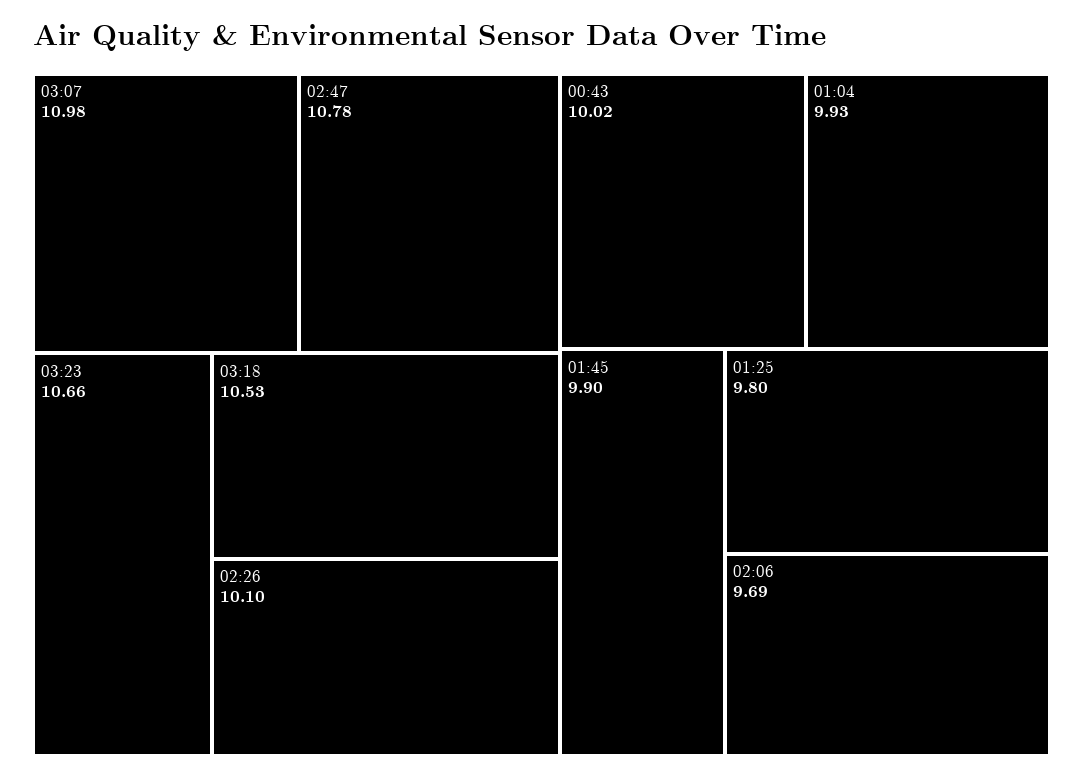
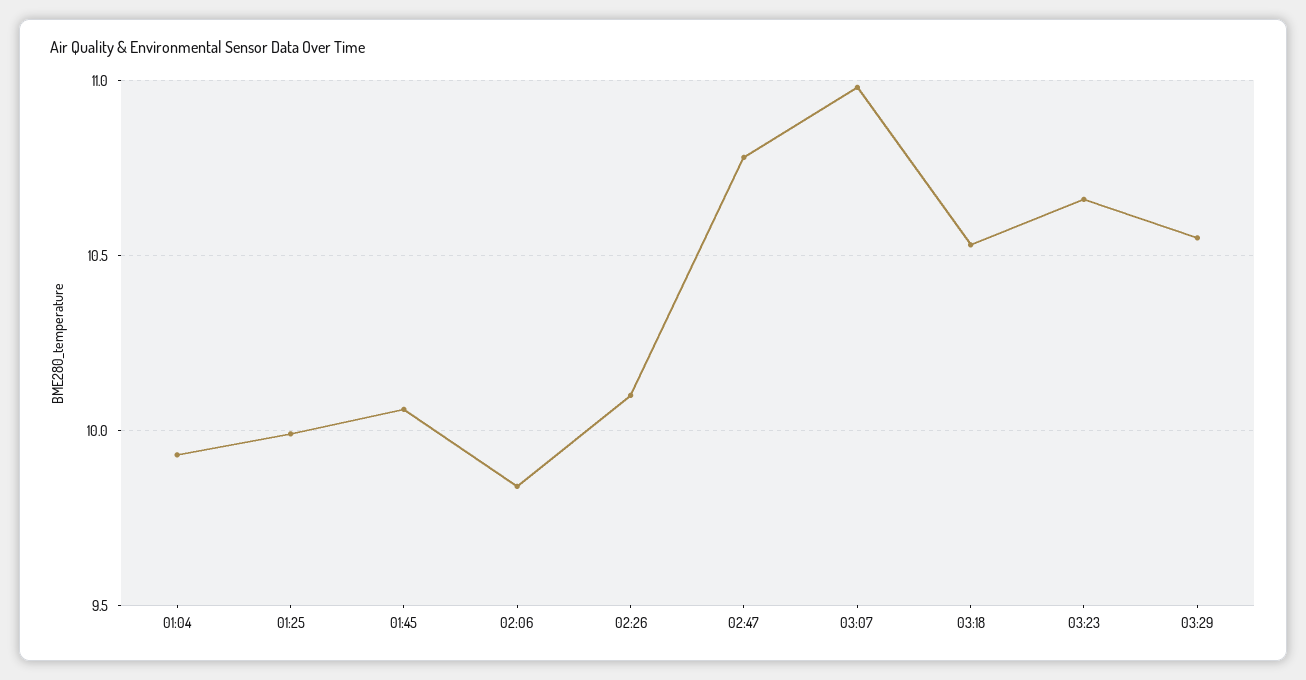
00:43: 10.02 -> none
01:45: 9.9 -> 10.05
01:25: 9.8 -> 10
02:06: 9.69 -> 9.85
03:29: none -> 10.55

